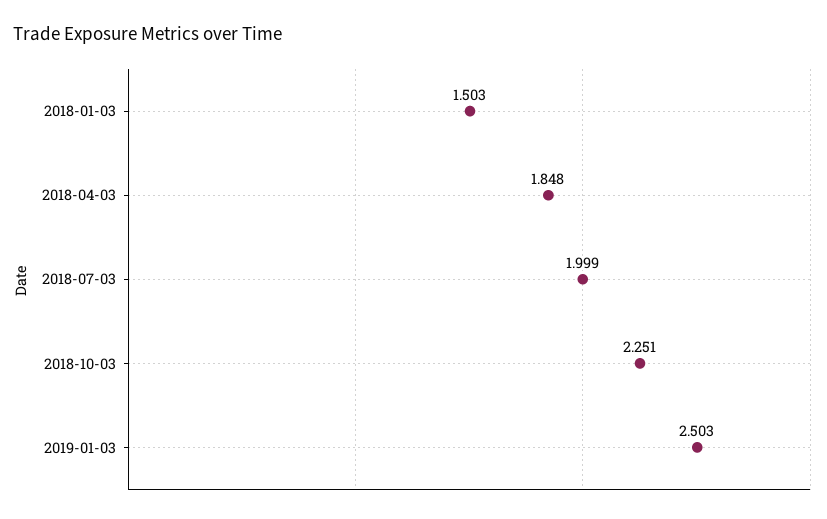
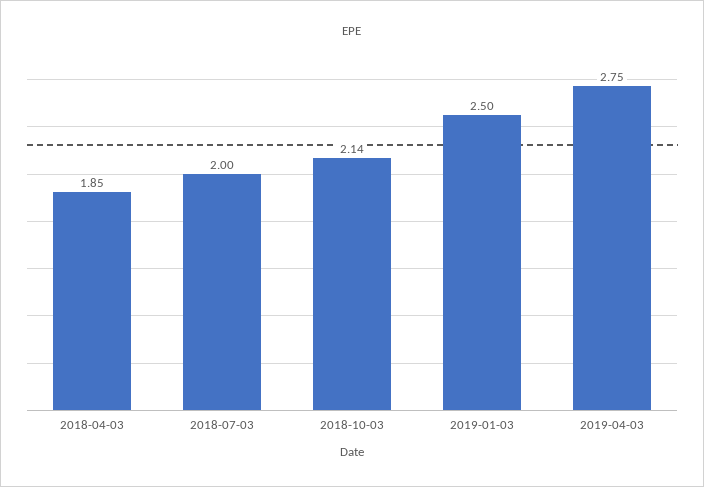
2018-01-03: 1.503 -> none
2018-10-03: 2.251 -> 2.14
2019-04-03: none -> 2.75

